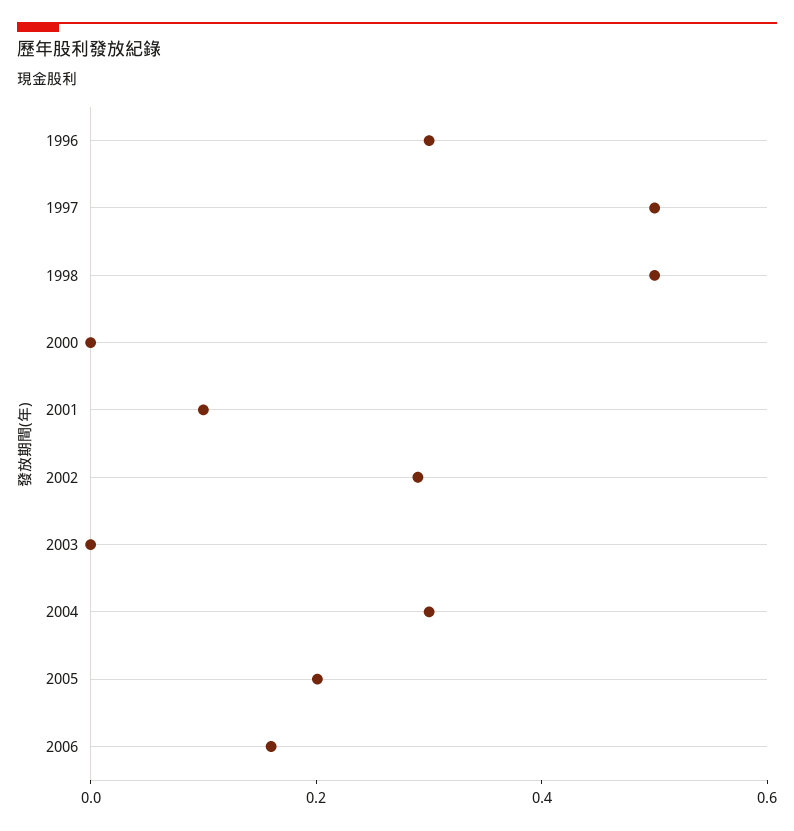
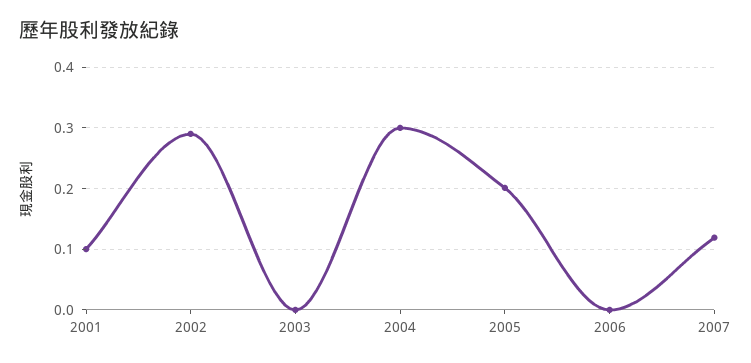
1996: 0.3 -> none
1997: 0.5 -> none
1998: 0.5 -> none
2000: 0 -> none
2006: 0.15 -> 0
2007: none -> 0.12

